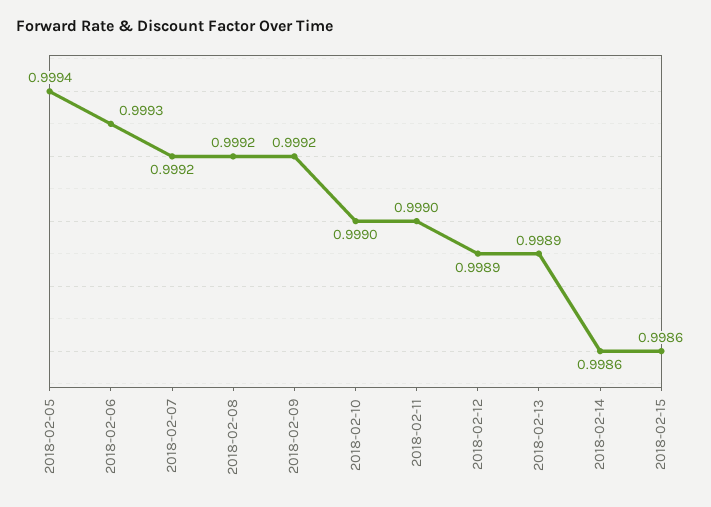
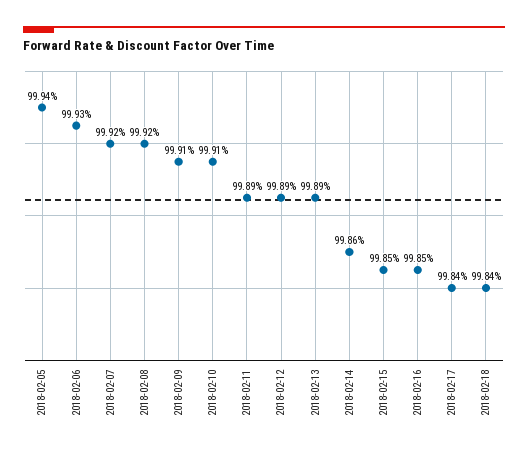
2018-02-09: 0.9992 -> 0.9991
2018-02-10: 0.999 -> 0.9991
2018-02-11: 0.999 -> 0.9989
2018-02-15: 0.9986 -> 0.9985
2018-02-16: none -> 0.9985
2018-02-17: none -> 0.9984
2018-02-18: none -> 0.9984

